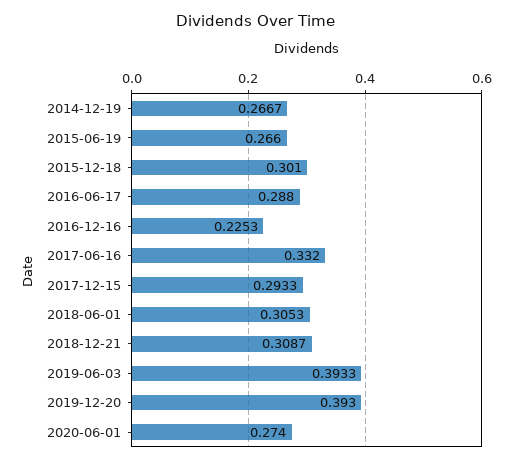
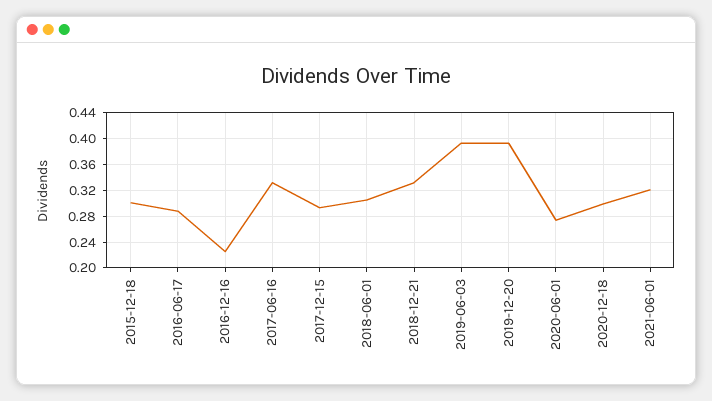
2014-12-19: 0.2667 -> none
2015-06-19: 0.266 -> none
2018-12-21: 0.3087 -> 0.33
2020-12-18: none -> 0.3
2021-06-01: none -> 0.32

